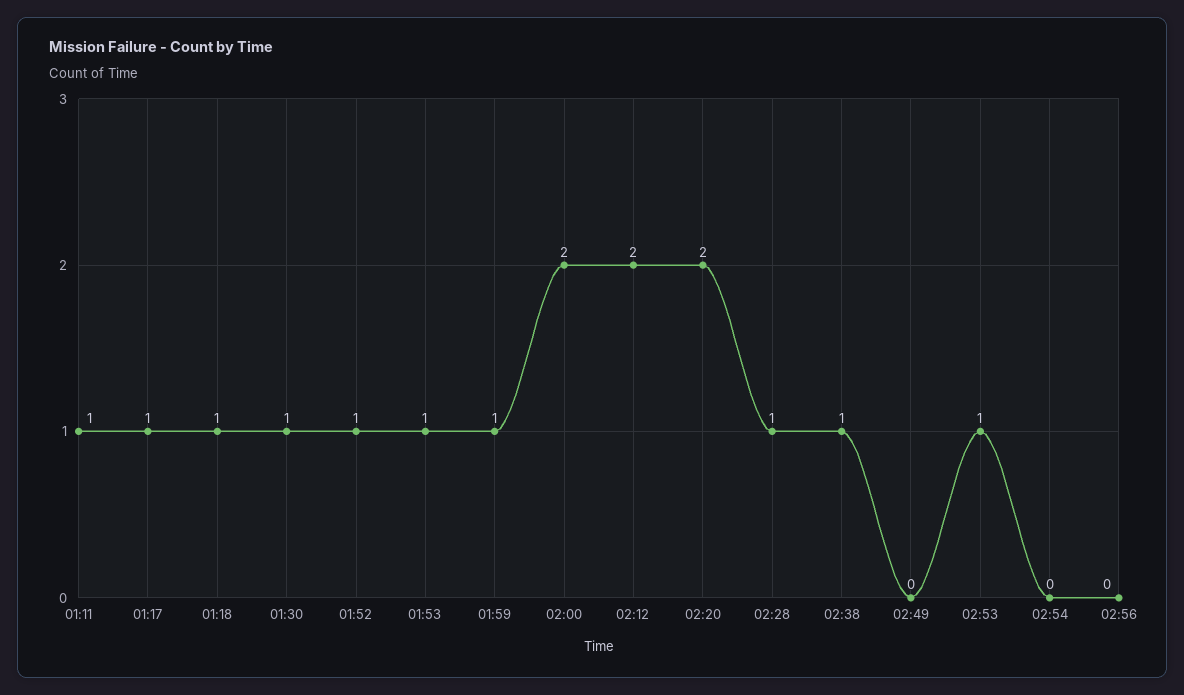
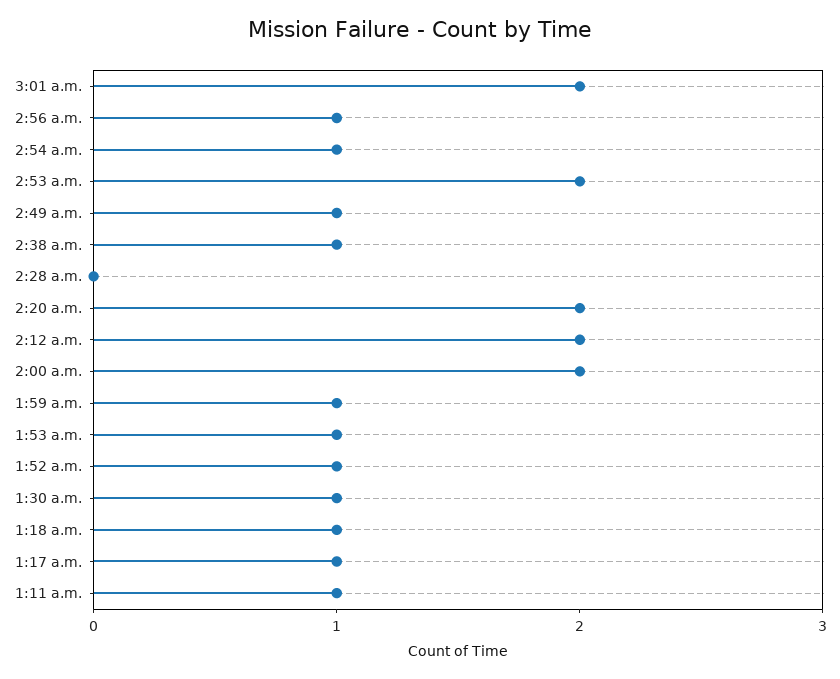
02:28: 1 -> 0
02:49: 0 -> 1
02:53: 1 -> 2
02:54: 0 -> 1
02:56: 0 -> 1
3:01 a.m.: none -> 2

